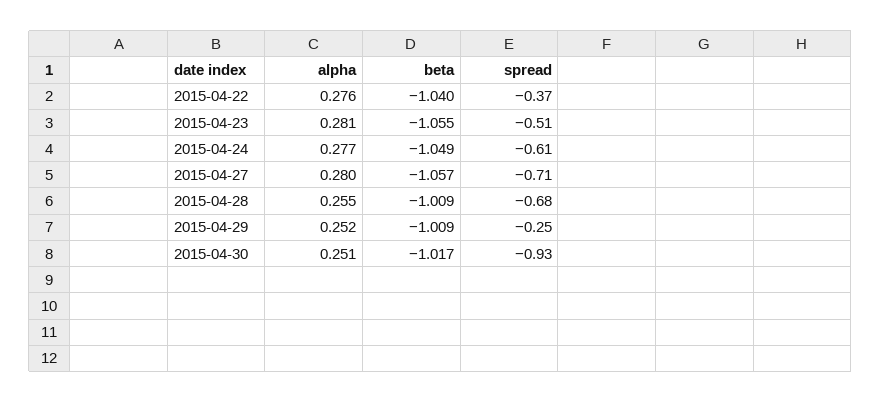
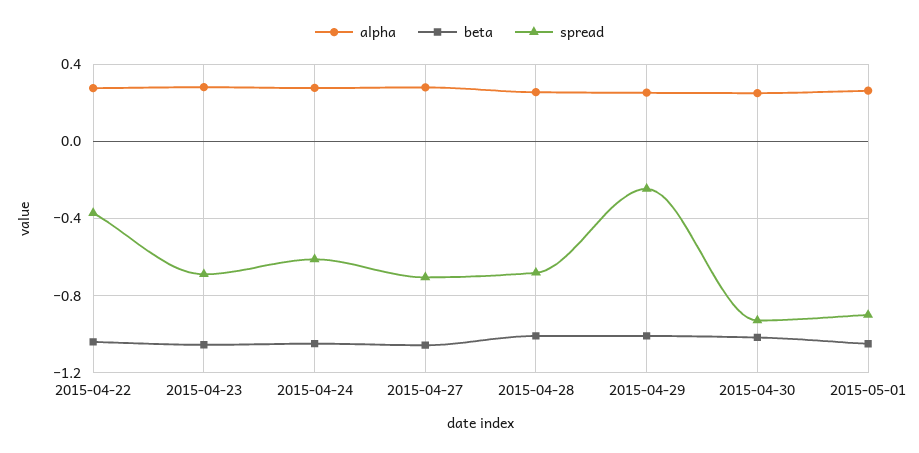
spread, 2015-04-23: -0.51 -> -0.7
alpha, 2015-05-01: none -> 0.25
beta, 2015-05-01: none -> -1.05
spread, 2015-05-01: none -> -0.9

